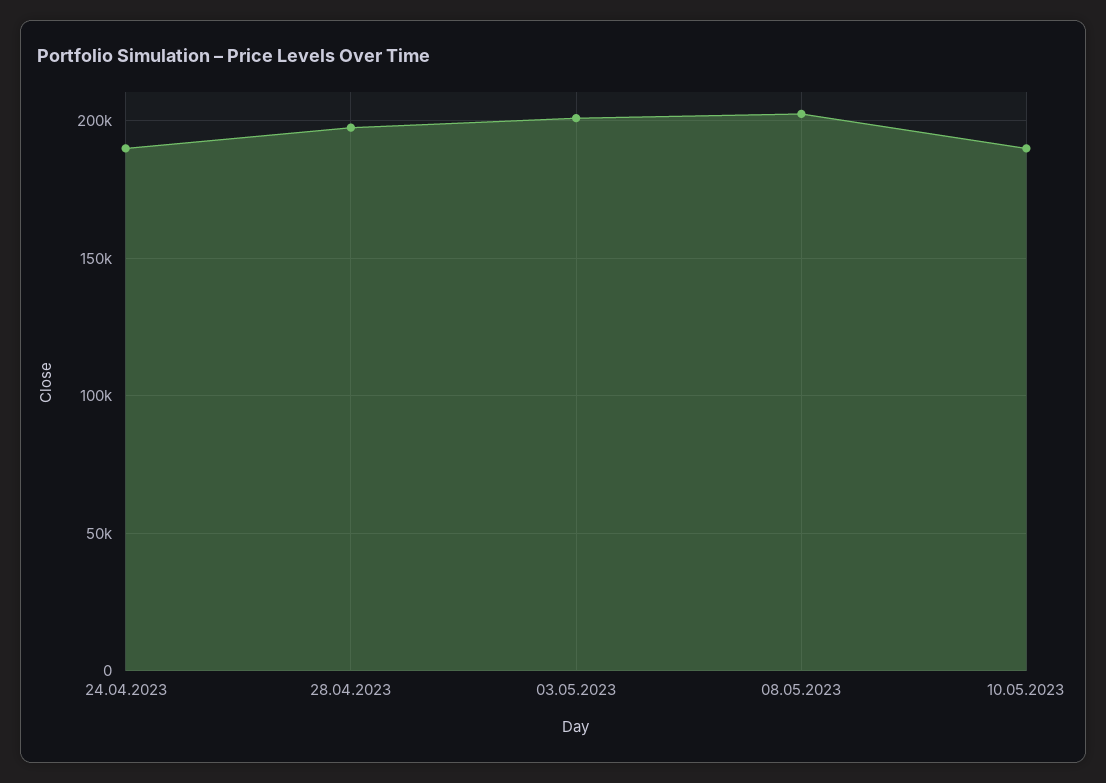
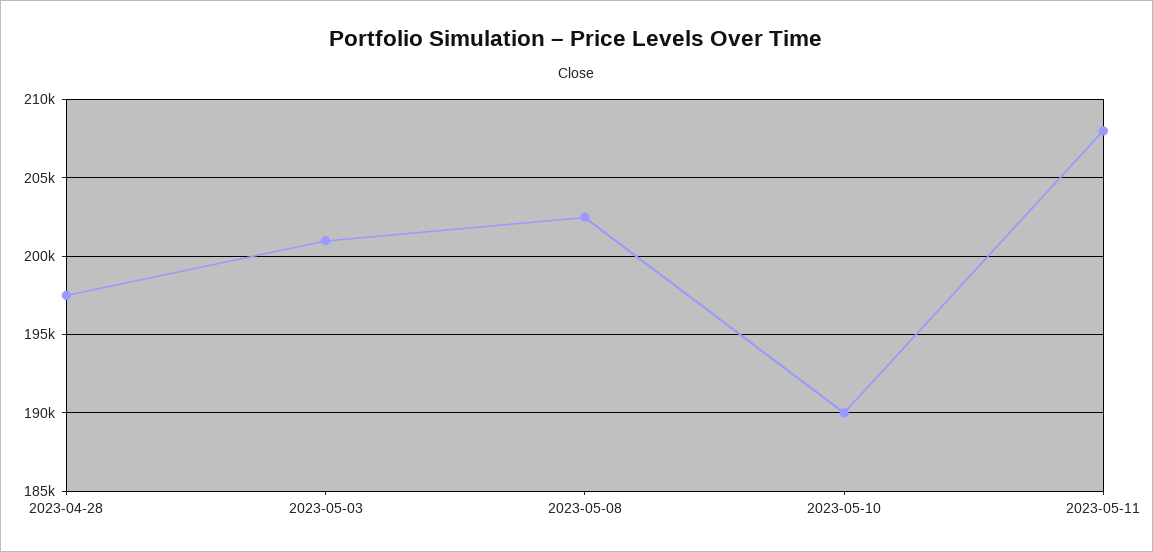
24.04.2023: 190000 -> none
2023-05-11: none -> 208000

